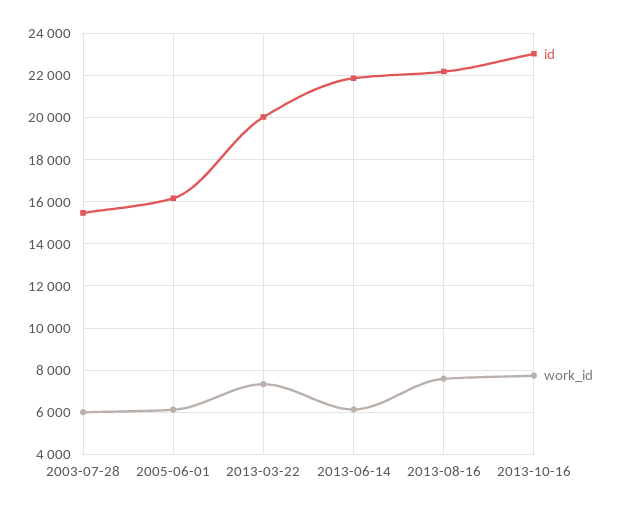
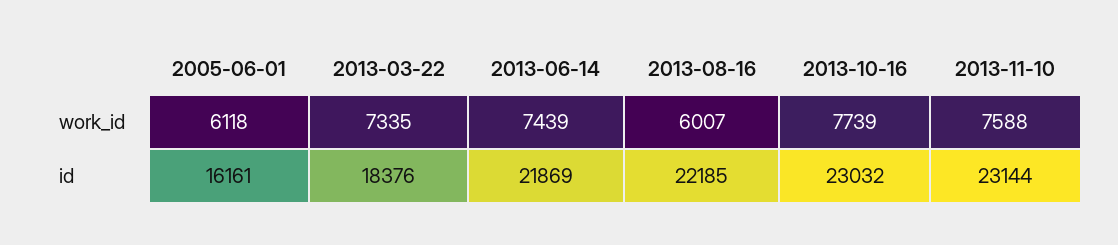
id, 2003-07-28: 15500 -> none
work_id, 2003-07-28: 6000 -> none
id, 2013-03-22: 20000 -> 18376
work_id, 2013-06-14: 6000 -> 7439
work_id, 2013-08-16: 7500 -> 6007
work_id, 2013-11-10: none -> 7588
id, 2013-11-10: none -> 23144

